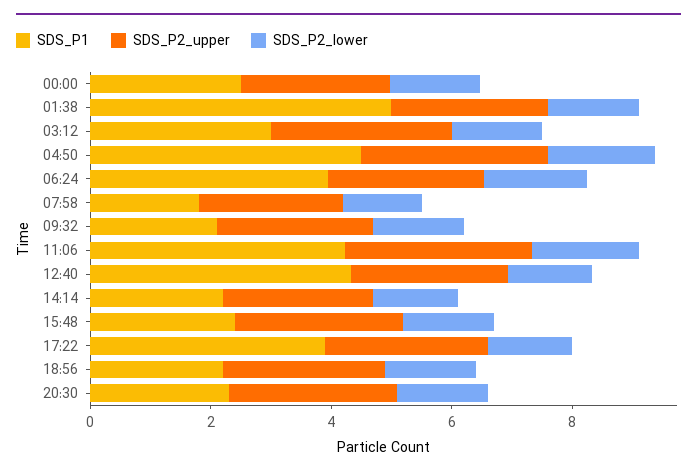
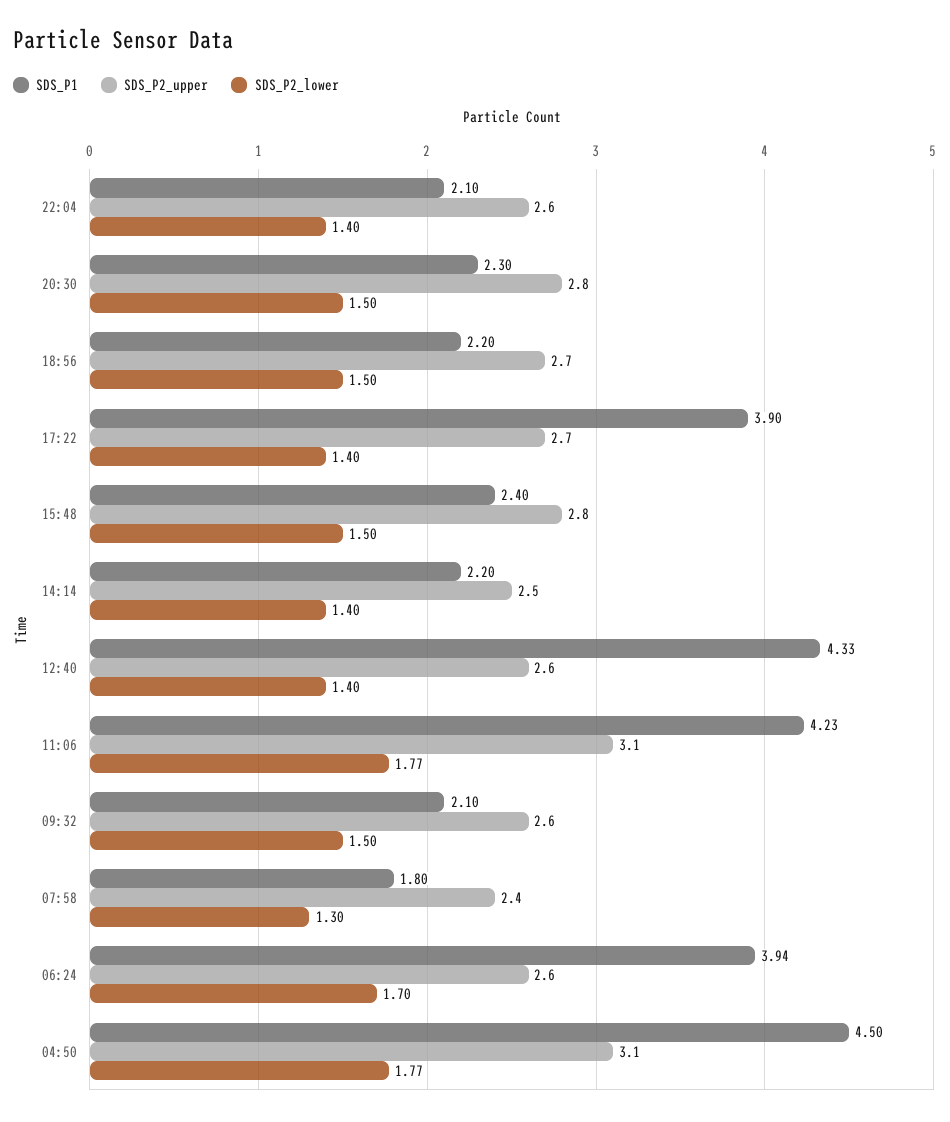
SDS_P1, 00:00: 2.5 -> none
SDS_P2_upper, 00:00: 2.5 -> none
SDS_P2_lower, 00:00: 1.5 -> none
SDS_P1, 01:38: 5 -> none
SDS_P2_upper, 01:38: 2.5 -> none
SDS_P2_lower, 01:38: 1.5 -> none
SDS_P1, 03:12: 3 -> none
SDS_P2_upper, 03:12: 3 -> none
SDS_P2_lower, 03:12: 1.5 -> none
SDS_P1, 22:04: none -> 2.1
SDS_P2_upper, 22:04: none -> 2.6
SDS_P2_lower, 22:04: none -> 1.4

